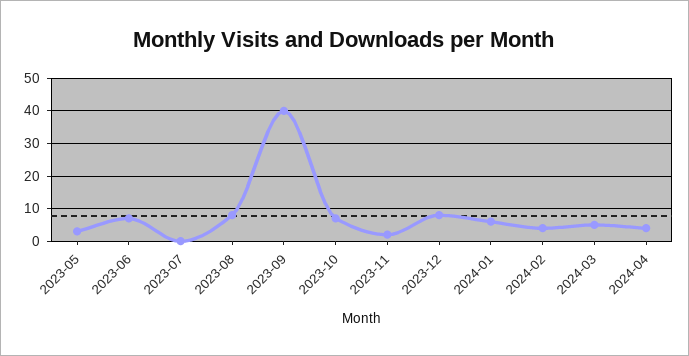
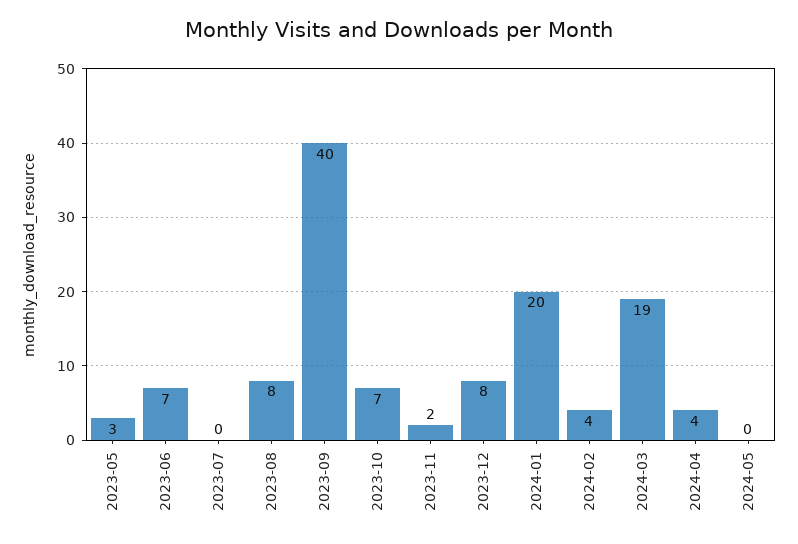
2024-01: 5 -> 20
2024-03: 5 -> 19
2024-05: none -> 0

